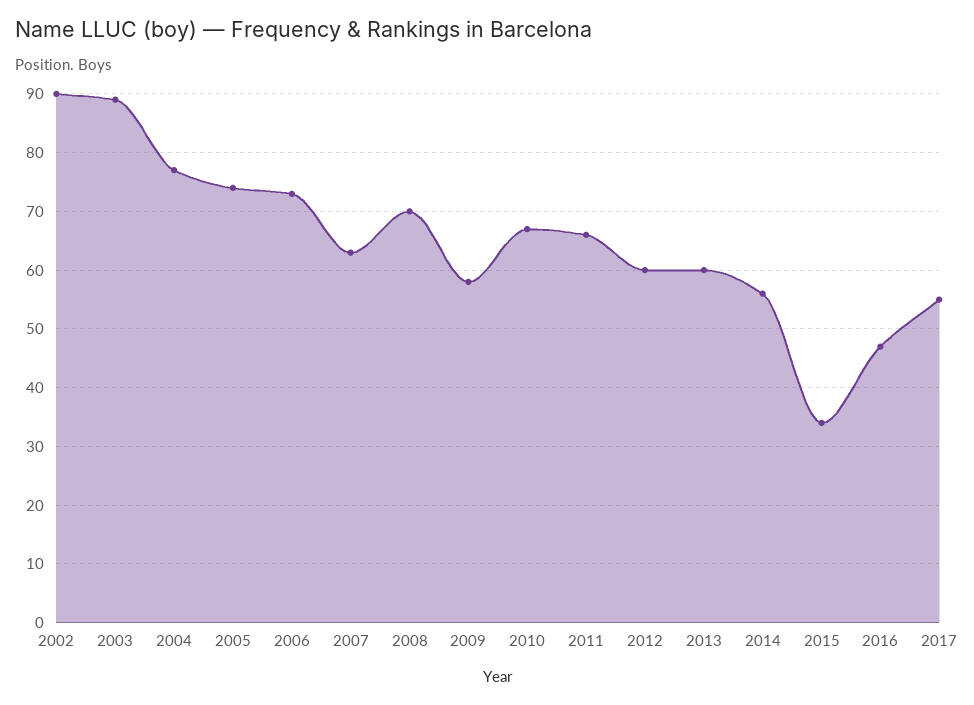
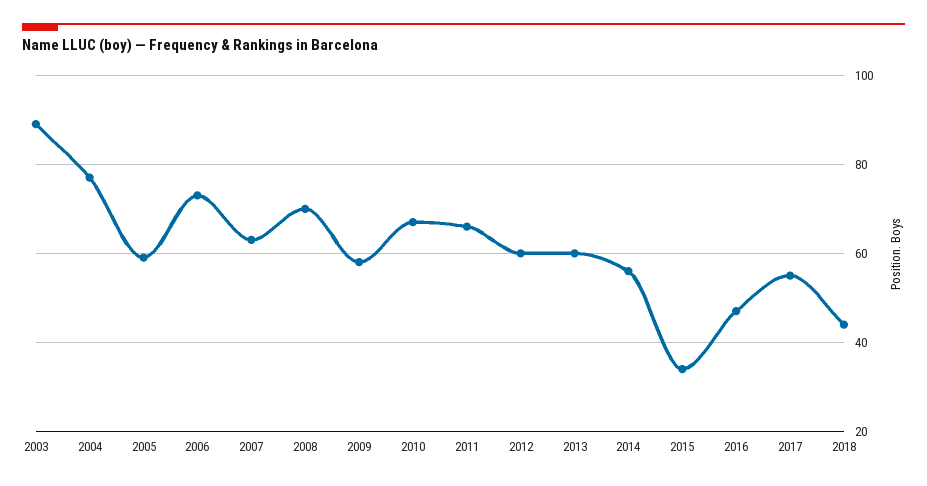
2002: 90 -> none
2005: 75 -> 60
2018: none -> 45

